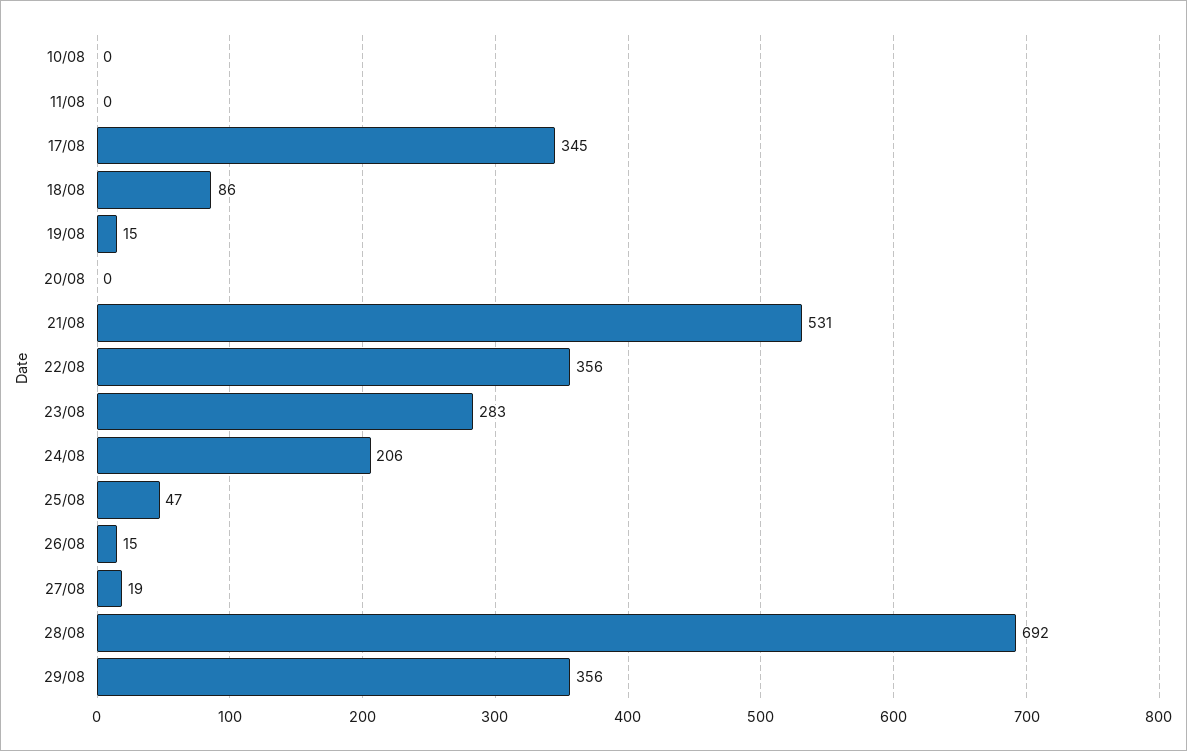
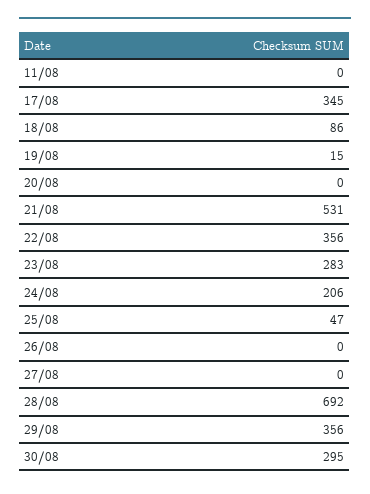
10/08: 0 -> none
26/08: 15 -> 0
27/08: 19 -> 0
30/08: none -> 295

